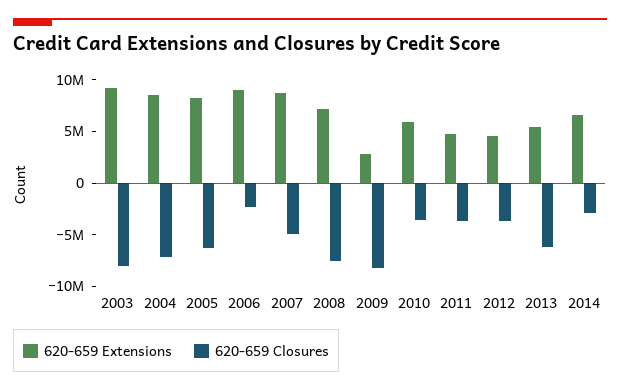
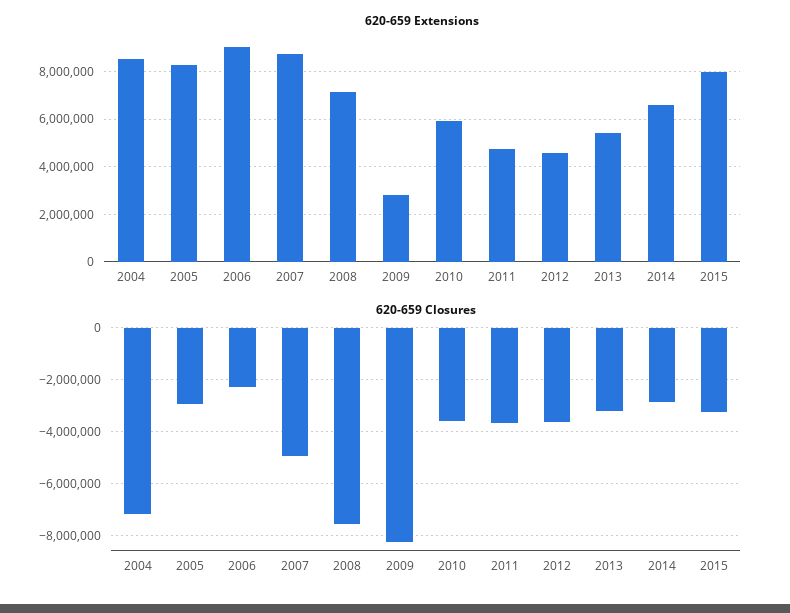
620-659 Extensions, 2003: 9000000 -> none
620-659 Closures, 2003: -8000000 -> none
620-659 Closures, 2005: -6000000 -> -3000000
620-659 Closures, 2013: -6000000 -> -3250000
620-659 Extensions, 2015: none -> 8000000
620-659 Closures, 2015: none -> -3250000

